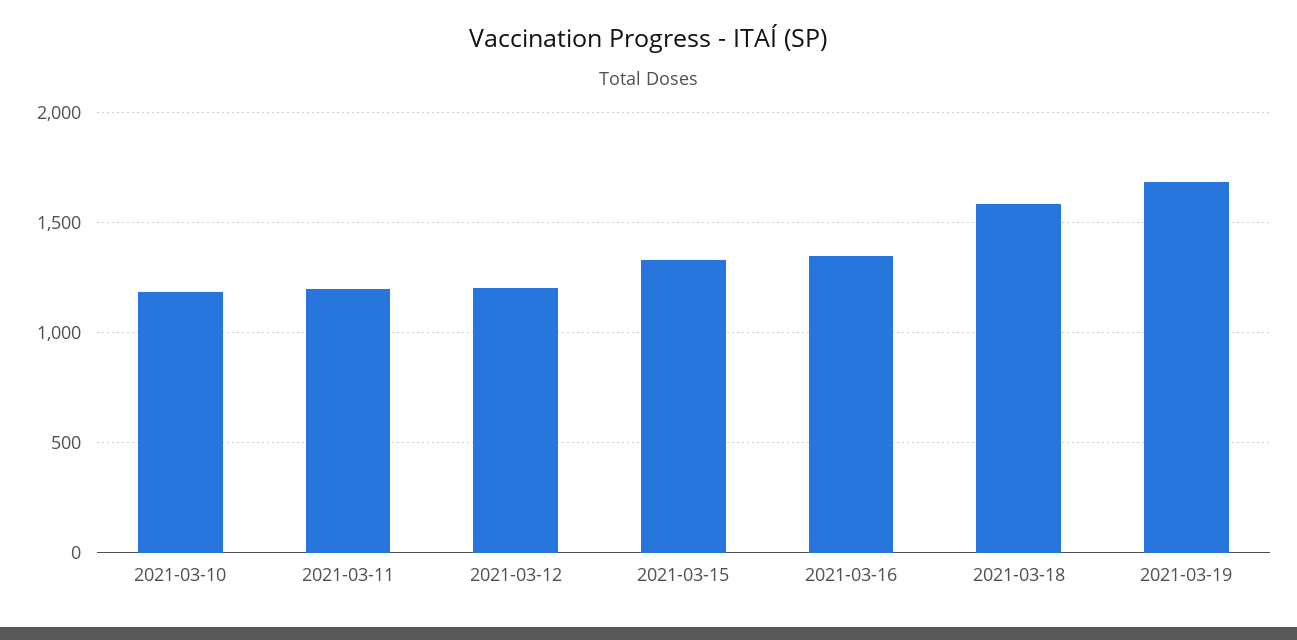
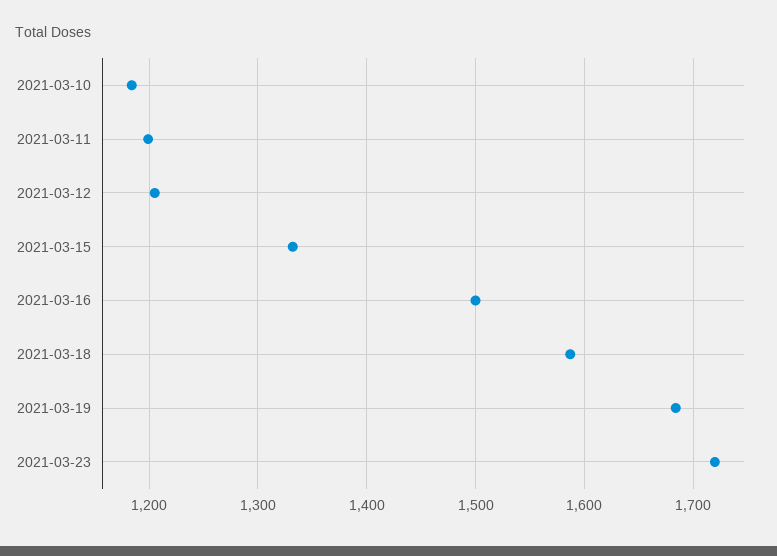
2021-03-16: 1350 -> 1500
2021-03-23: none -> 1720

